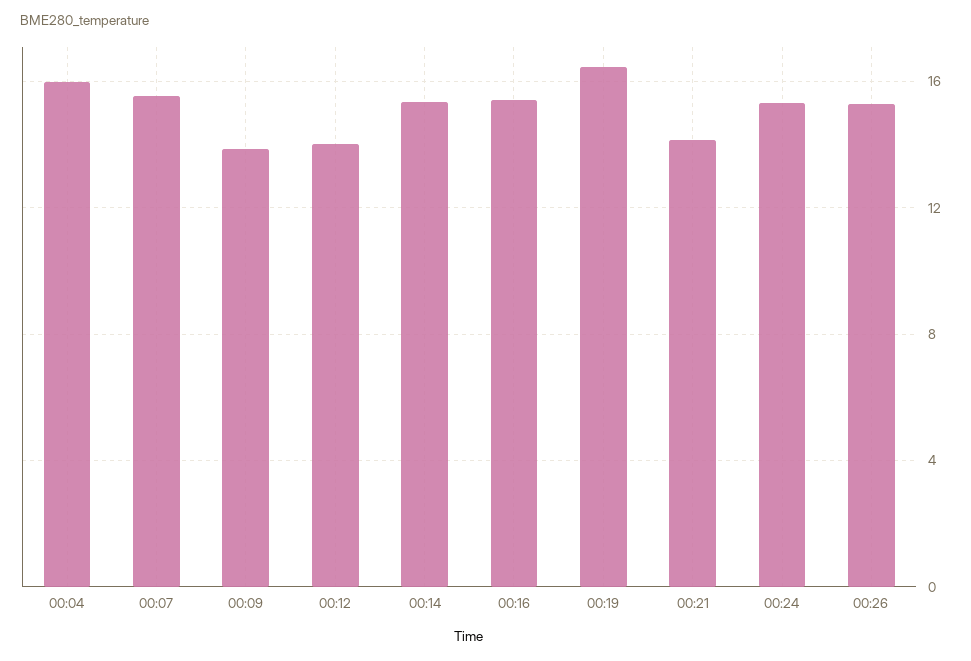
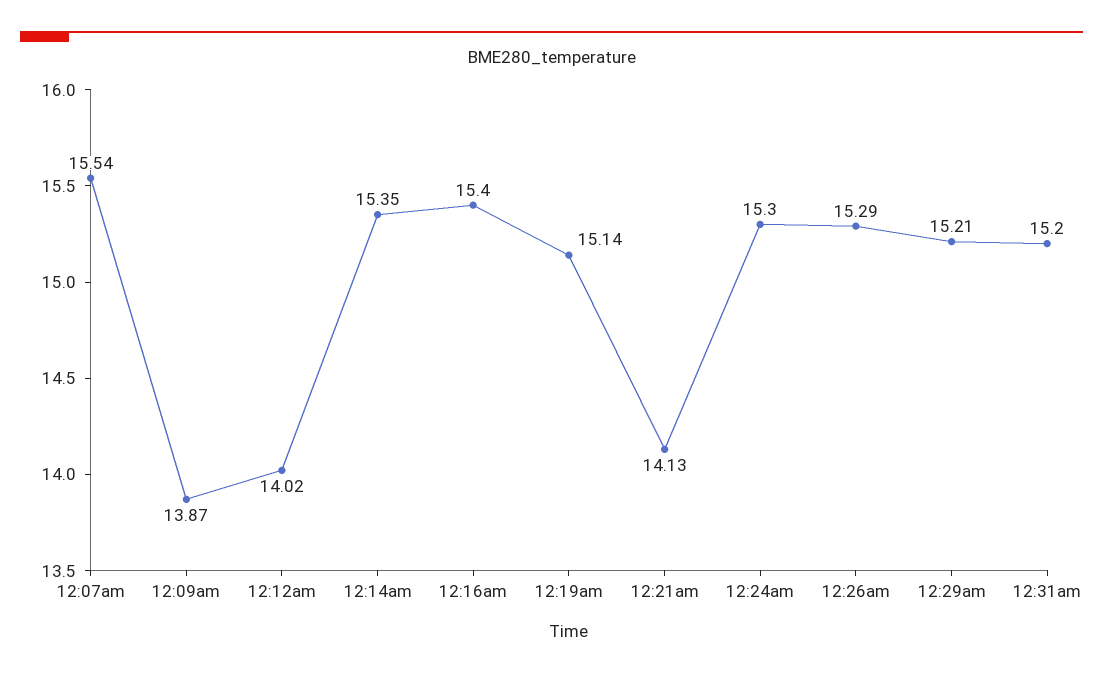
00:04: 16 -> none
00:19: 16.5 -> 15.14
12:29am: none -> 15.21
12:31am: none -> 15.2

